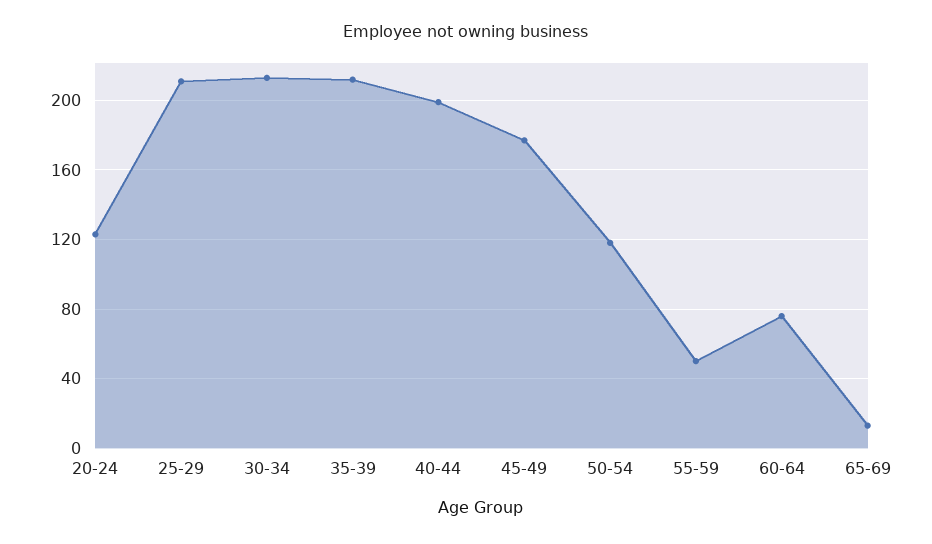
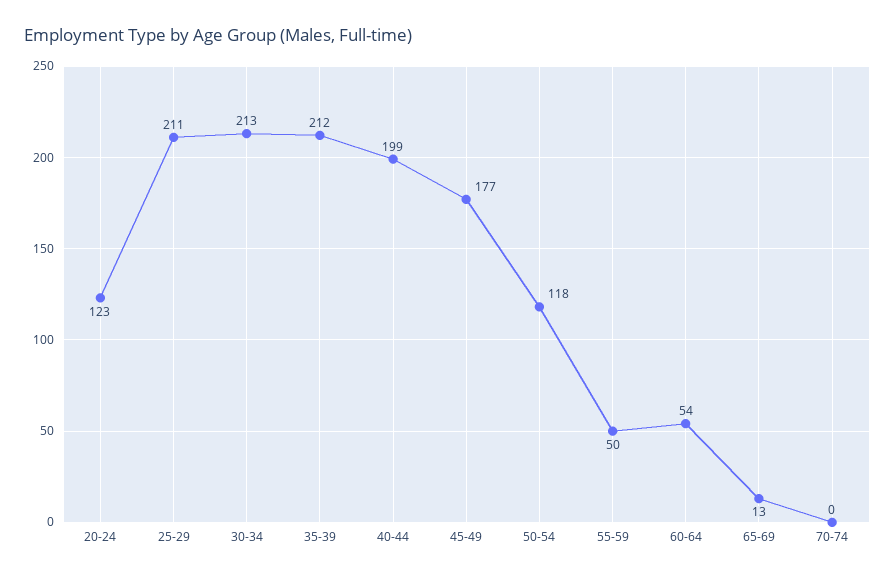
60-64: 75 -> 54
70-74: none -> 0

